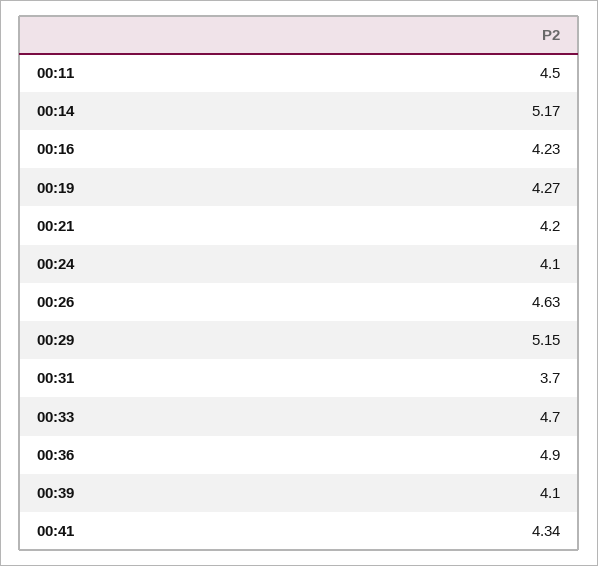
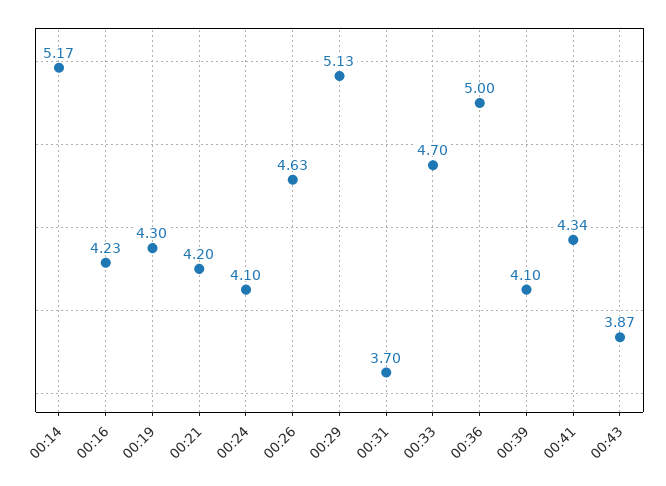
00:11: 4.5 -> none
00:19: 4.27 -> 4.3
00:29: 5.15 -> 5.13
00:36: 4.9 -> 5
00:43: none -> 3.87

